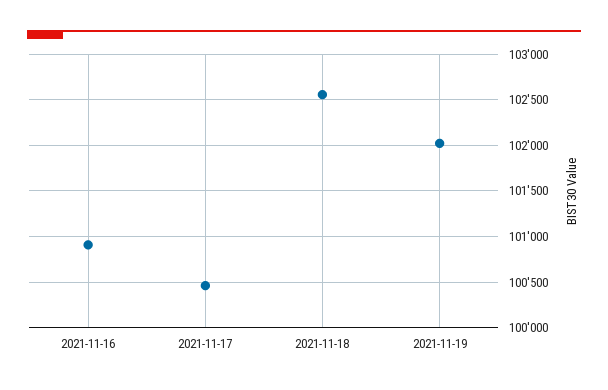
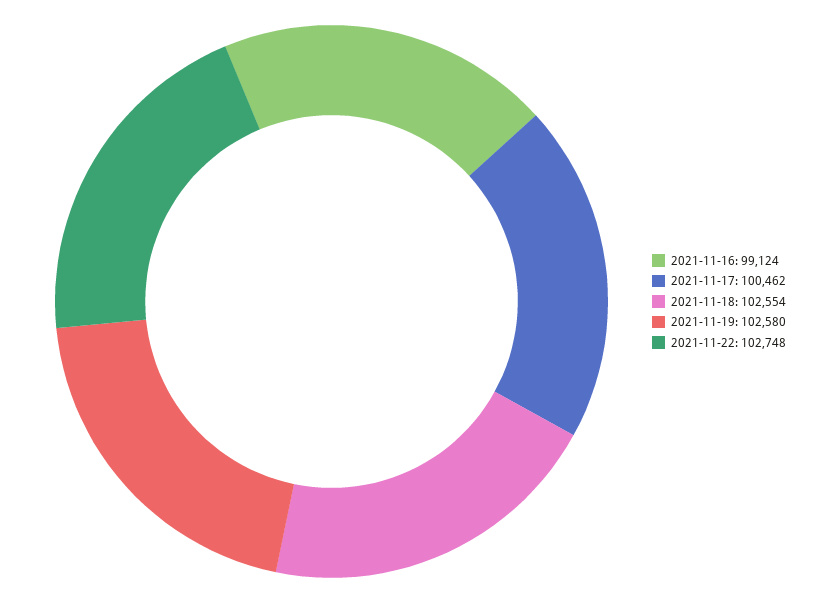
2021-11-16: 100900 -> 99124
2021-11-19: 102000 -> 102580
2021-11-22: none -> 102748

